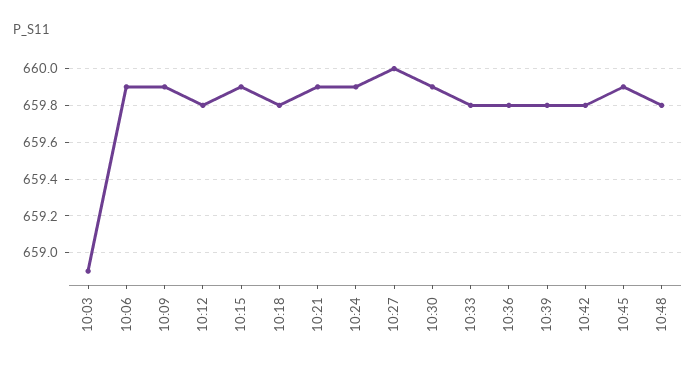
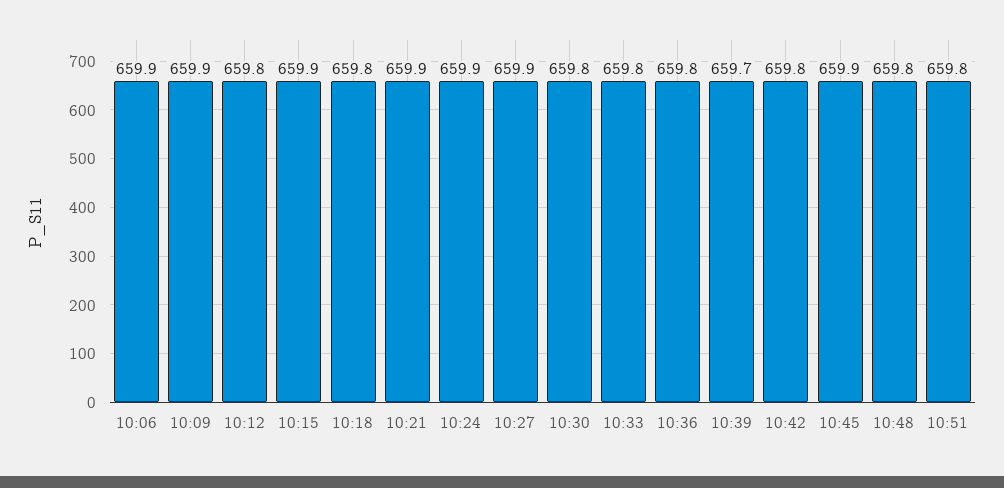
10:03: 658.9 -> none
10:27: 660 -> 659.9
10:30: 659.9 -> 659.8
10:39: 659.8 -> 659.7
10:51: none -> 659.8

